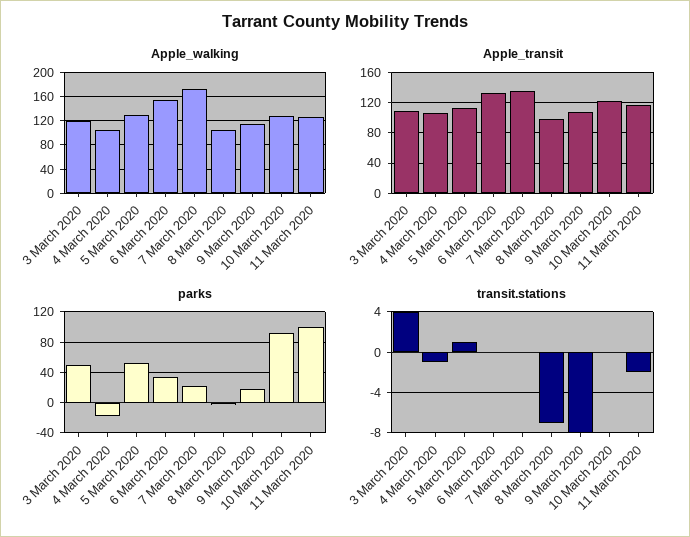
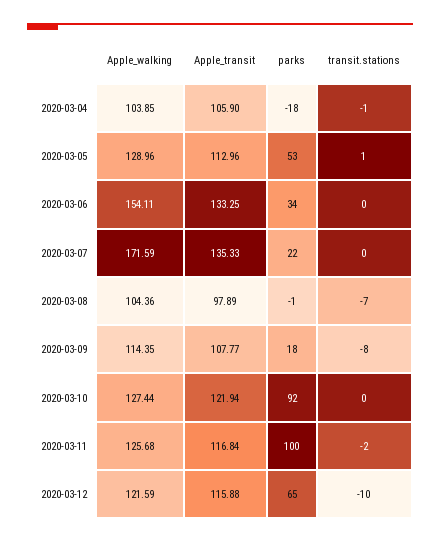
Apple_walking, 3 March 2020: 120 -> none
Apple_transit, 3 March 2020: 110 -> none
parks, 3 March 2020: 50 -> none
transit.stations, 3 March 2020: 4 -> none
Apple_walking, 2020-03-12: none -> 121.59
Apple_transit, 2020-03-12: none -> 115.88
parks, 2020-03-12: none -> 65
transit.stations, 2020-03-12: none -> -10

